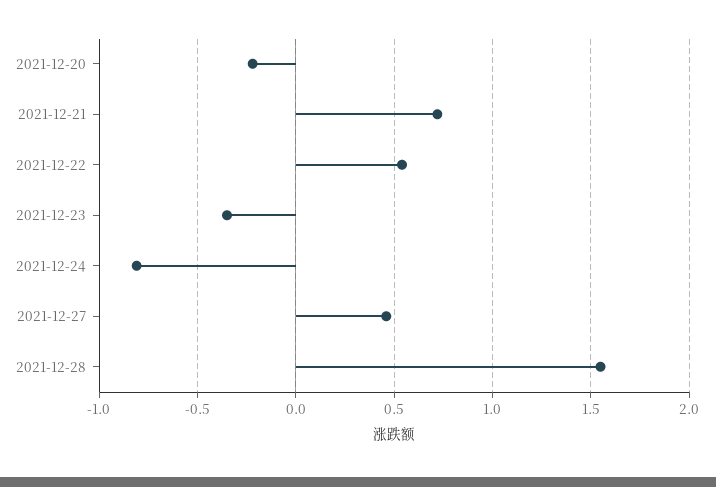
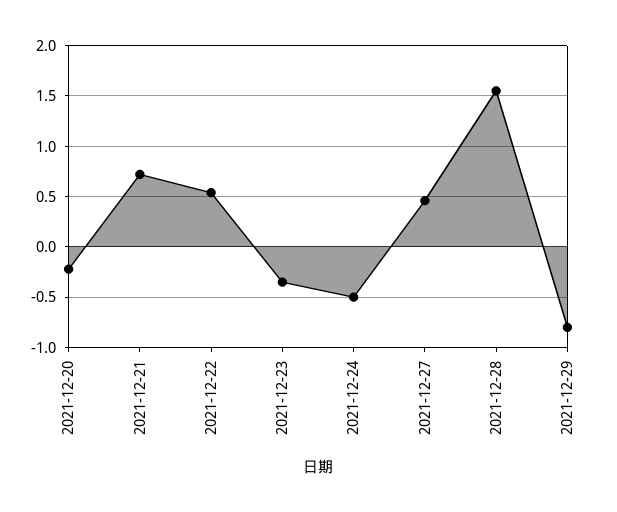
2021-12-24: -0.8 -> -0.5
2021-12-29: none -> -0.8

